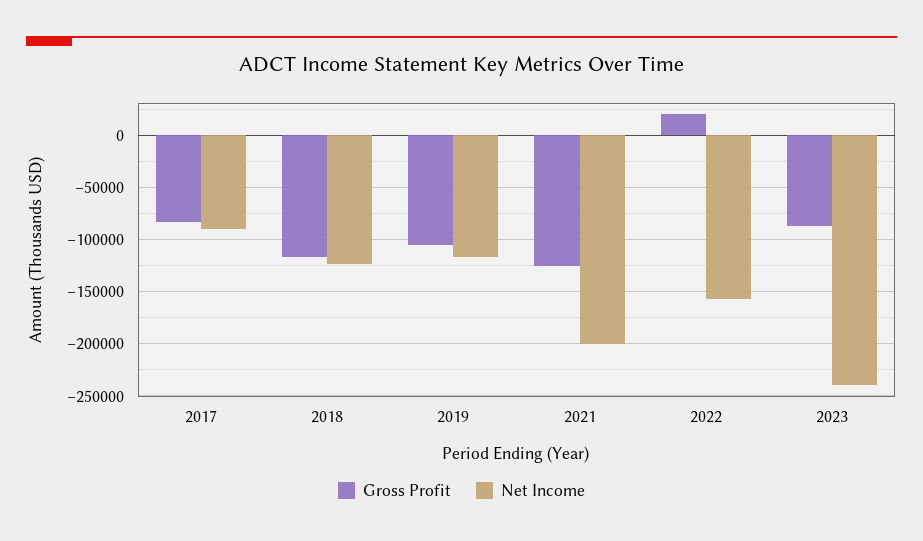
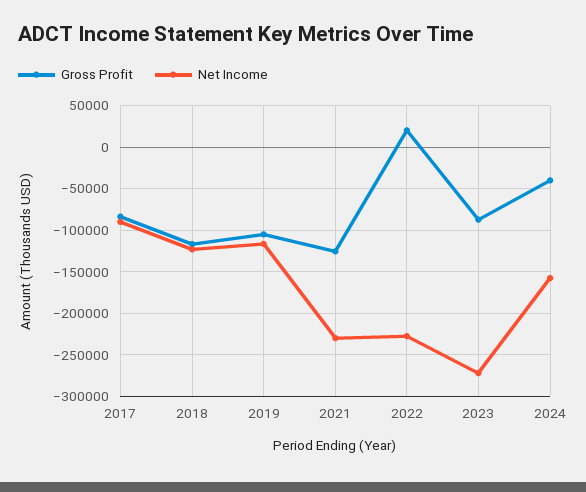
Net Income, 2021: -200000 -> -230000
Net Income, 2022: -160000 -> -230000
Net Income, 2023: -240000 -> -270000
Gross Profit, 2024: none -> -40000
Net Income, 2024: none -> -160000

